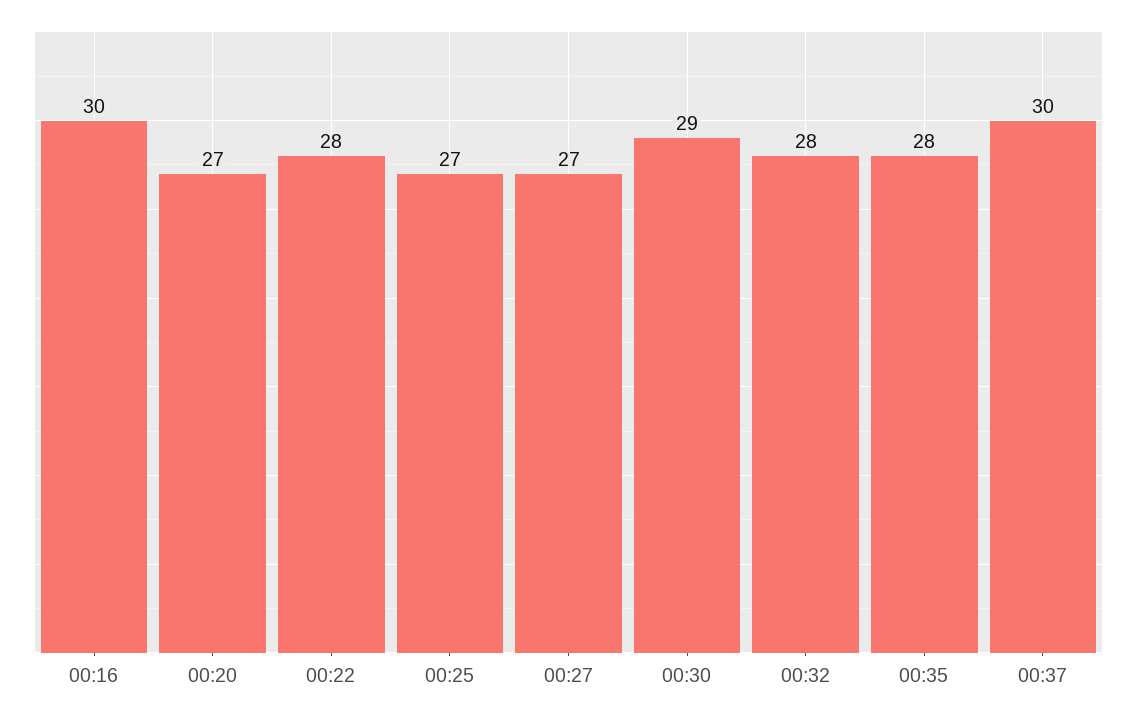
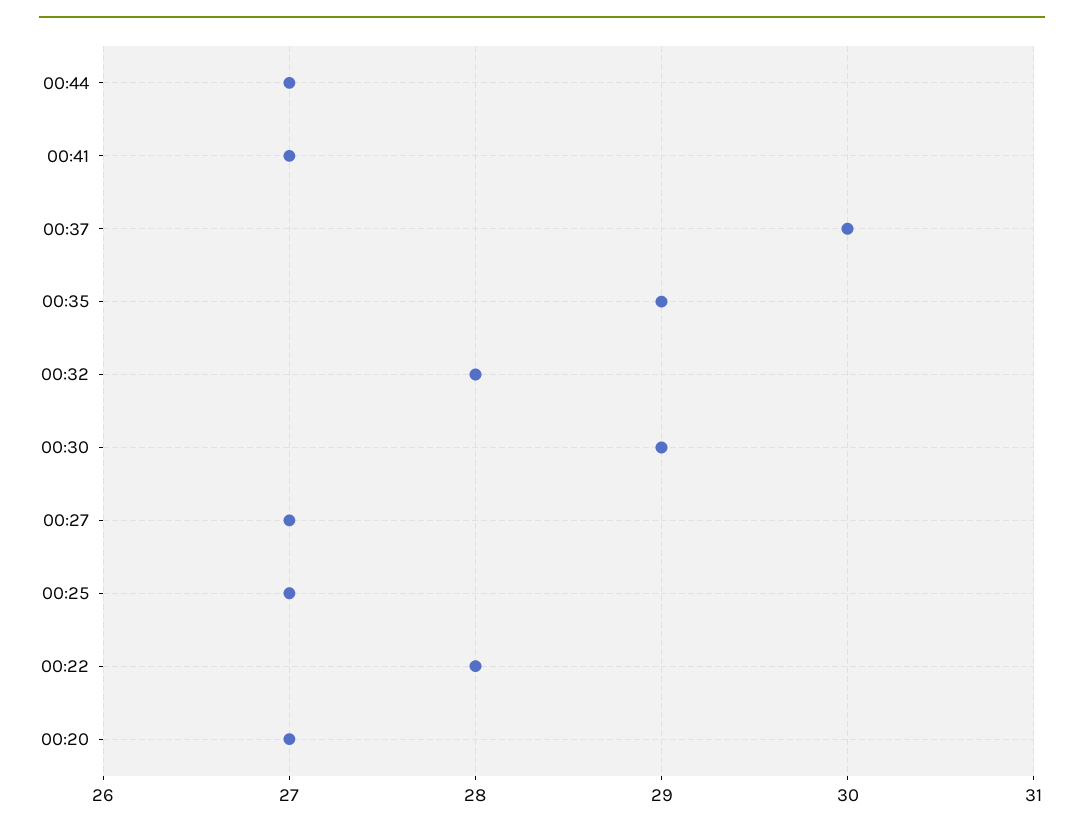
00:16: 30 -> none
00:35: 28 -> 29
00:44: none -> 27
00:41: none -> 27

